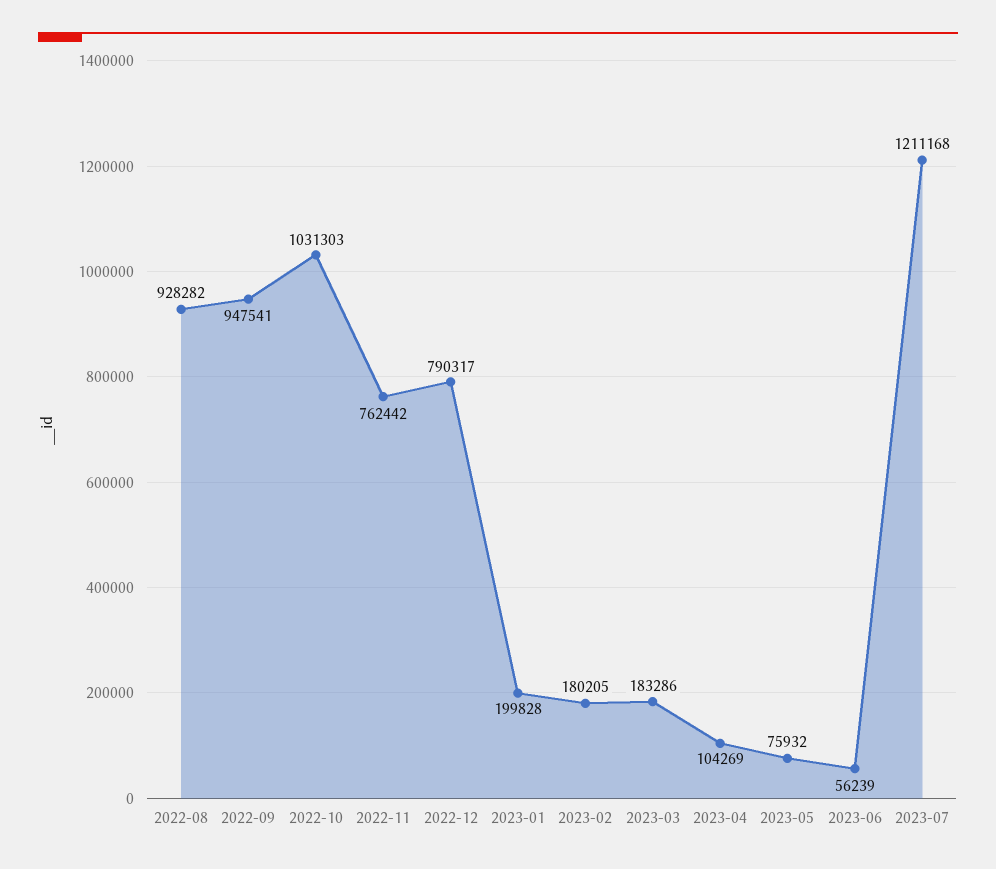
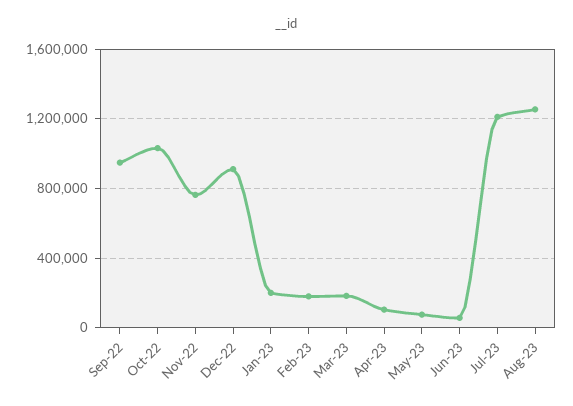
2022-08: 928282 -> none
2022-12: 790317 -> 900000
Aug-23: none -> 1250000

